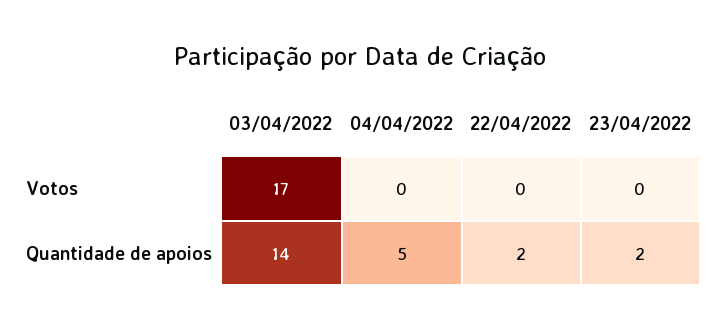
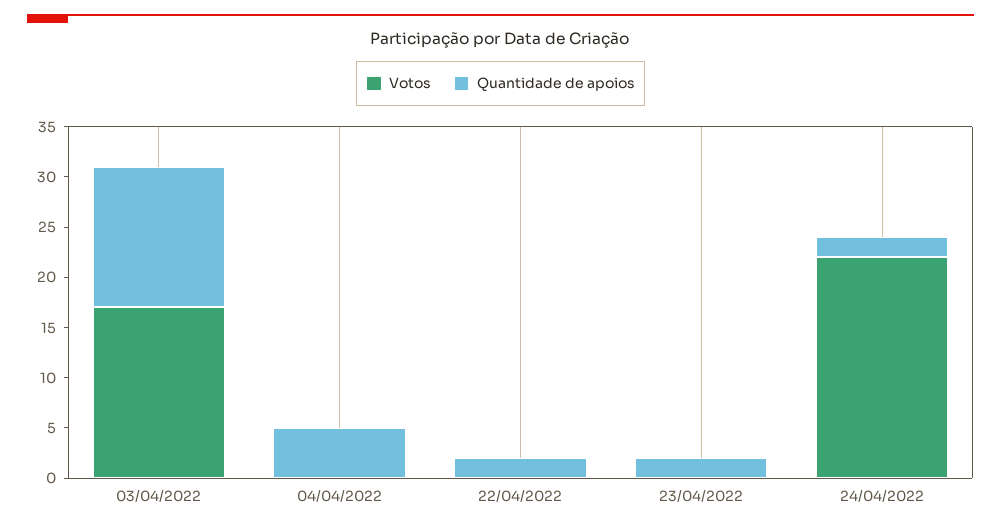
Votos, 24/04/2022: none -> 22
Quantidade de apoios, 24/04/2022: none -> 2

